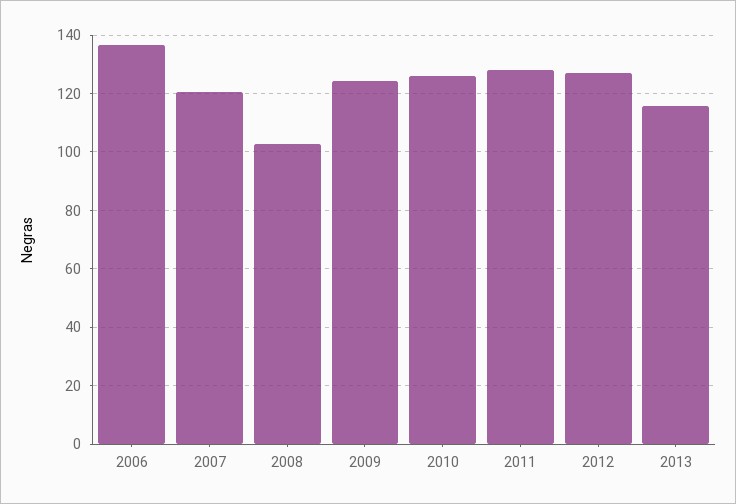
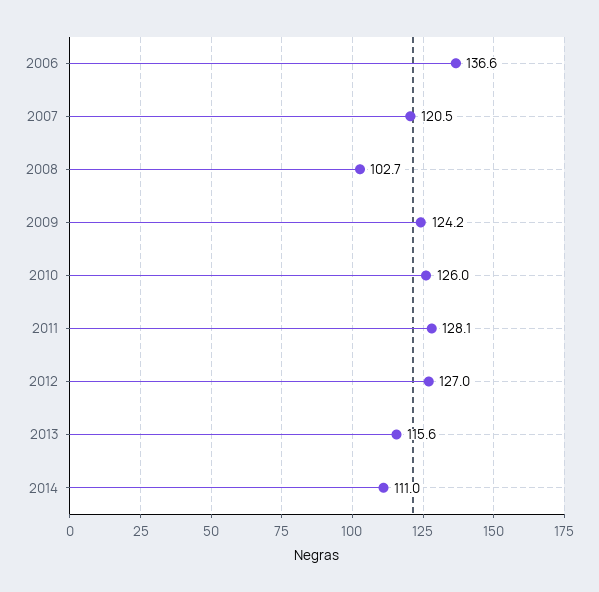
2014: none -> 111

